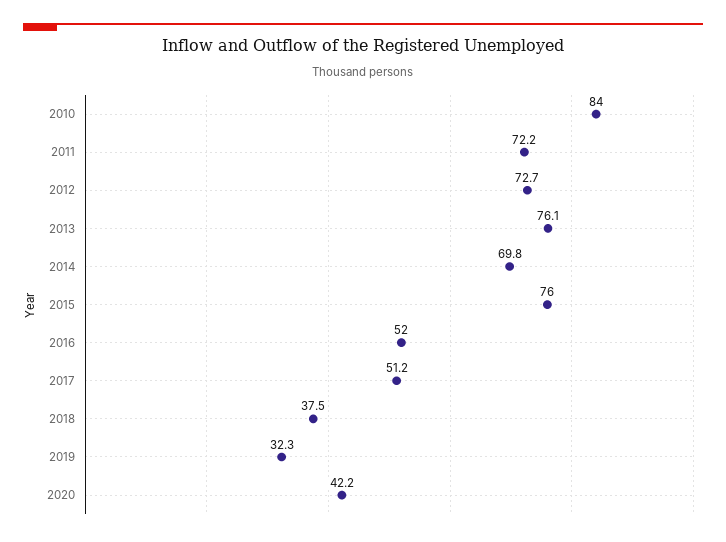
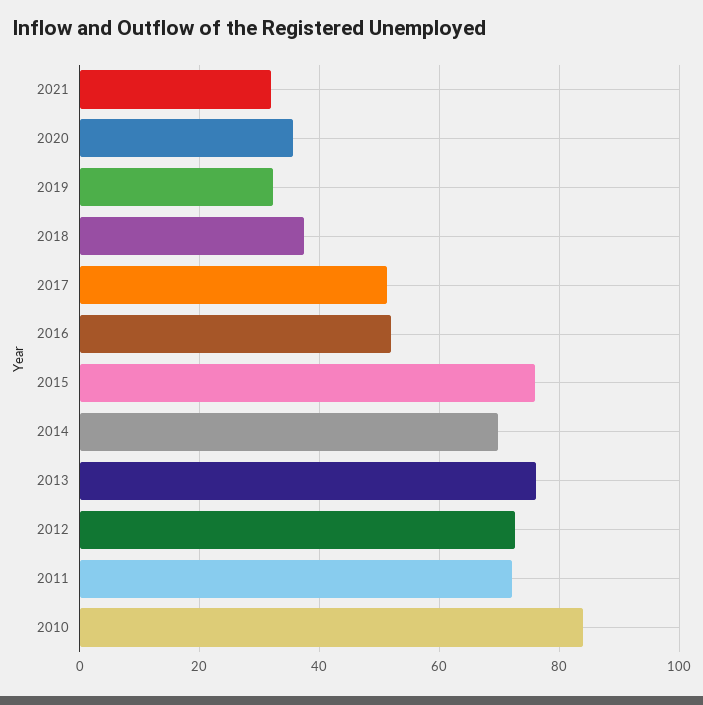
2020: 42.2 -> 36
2021: none -> 32

